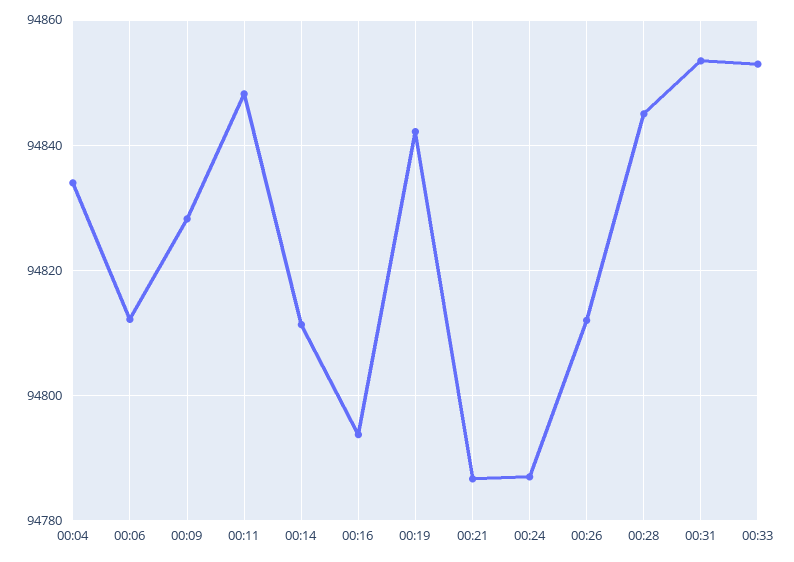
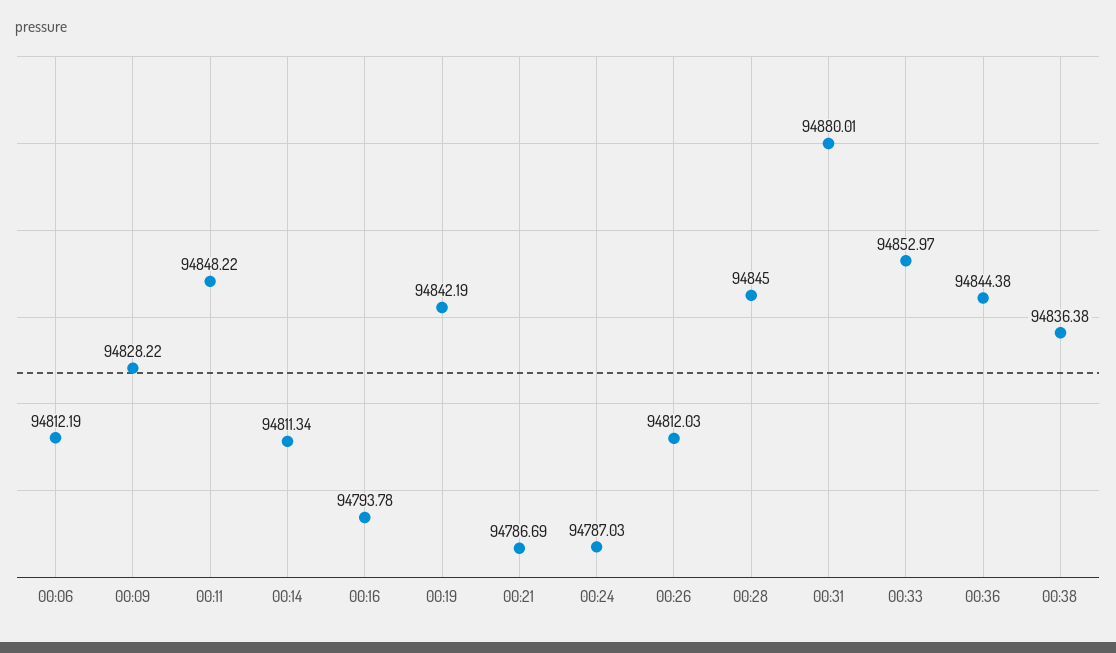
00:04: 94834 -> none
00:31: 94854 -> 94880.01
00:36: none -> 94844.38
00:38: none -> 94836.38

